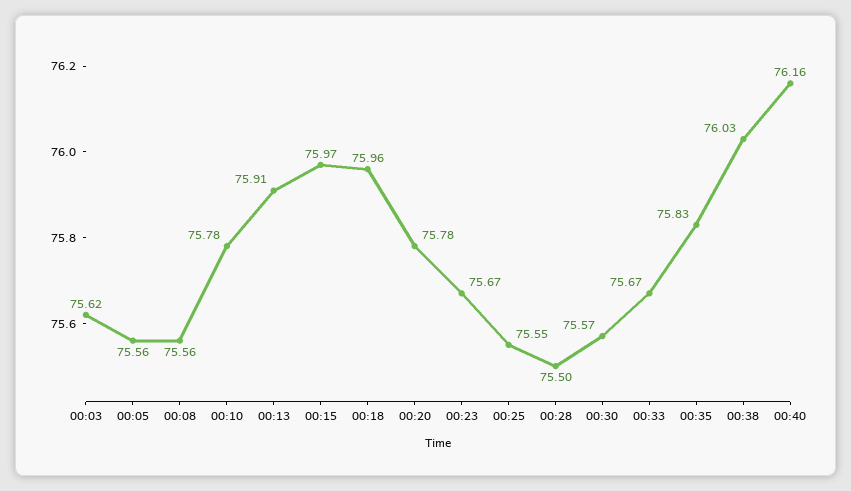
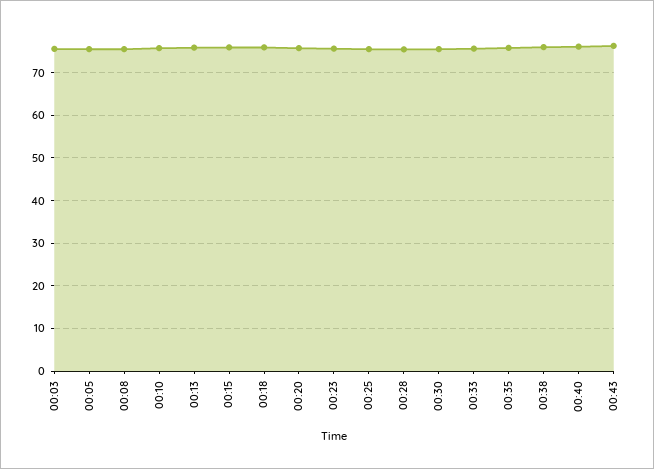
00:43: none -> 76

